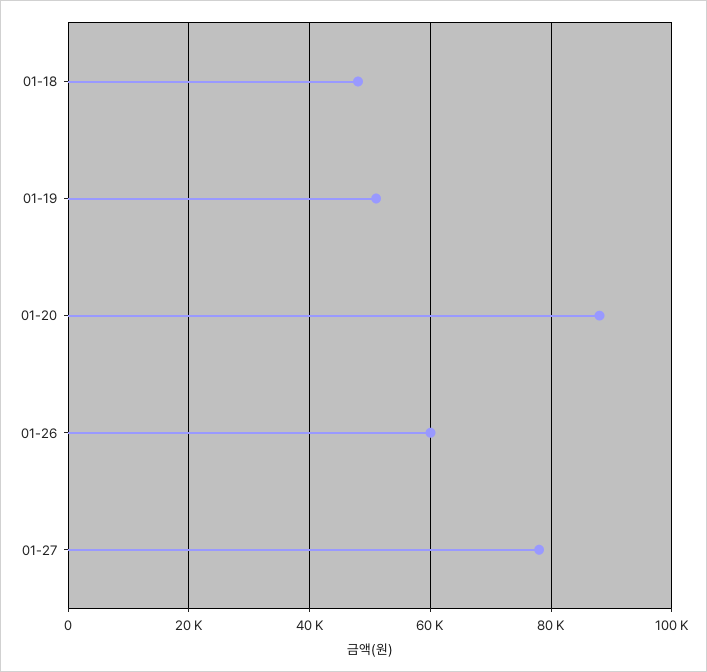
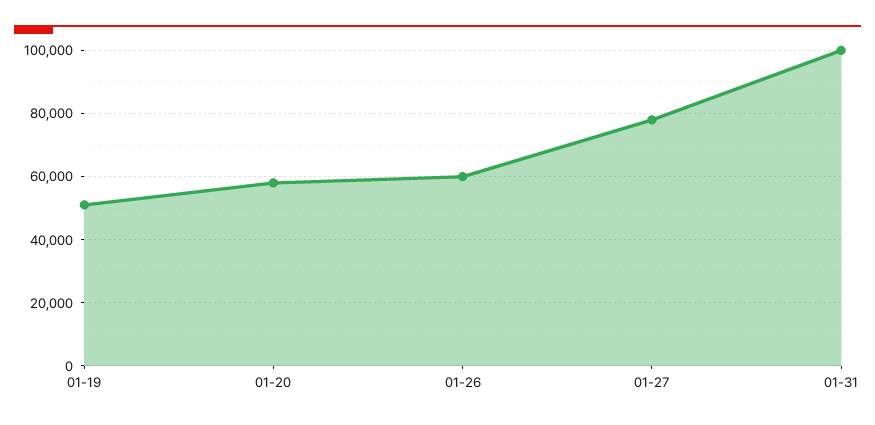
01-18: 48000 -> none
01-20: 88000 -> 58000
01-31: none -> 100000

